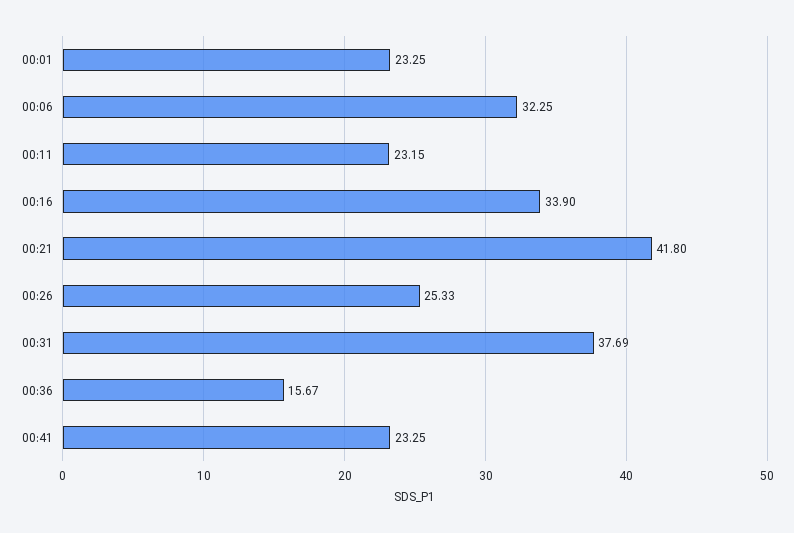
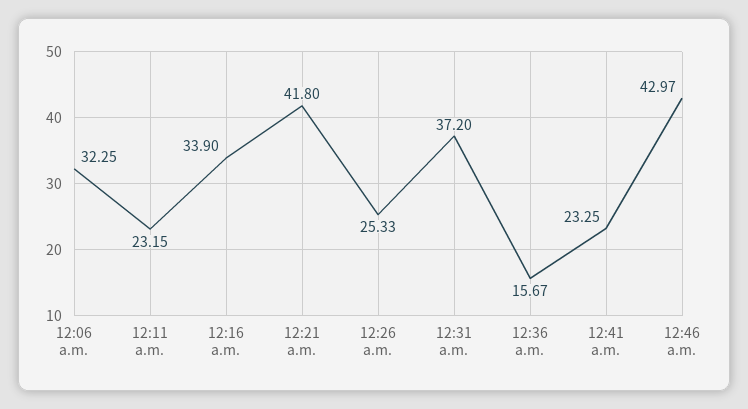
00:01: 23.25 -> none
00:31: 37.69 -> 37.2
12:46 a.m.: none -> 42.97

